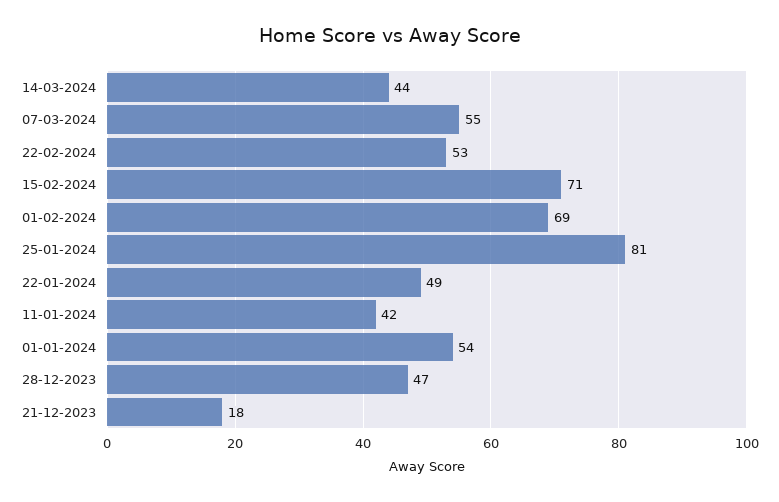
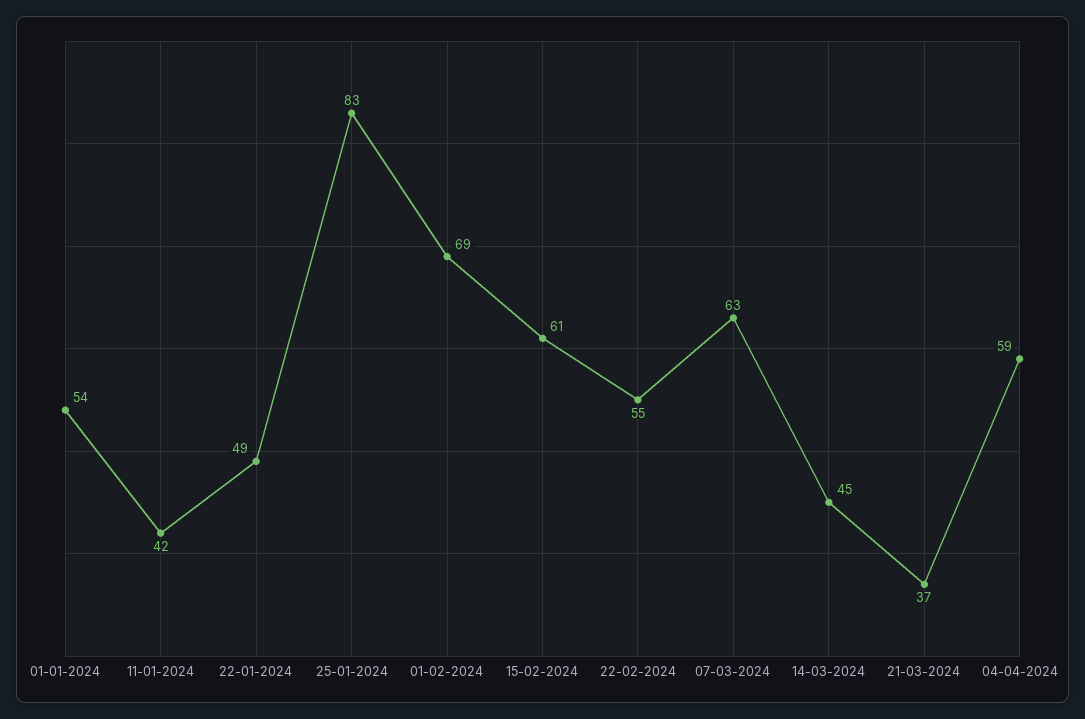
14-03-2024: 44 -> 45
07-03-2024: 55 -> 63
22-02-2024: 53 -> 55
15-02-2024: 71 -> 61
25-01-2024: 81 -> 83
28-12-2023: 47 -> none
21-12-2023: 18 -> none
21-03-2024: none -> 37
04-04-2024: none -> 59

